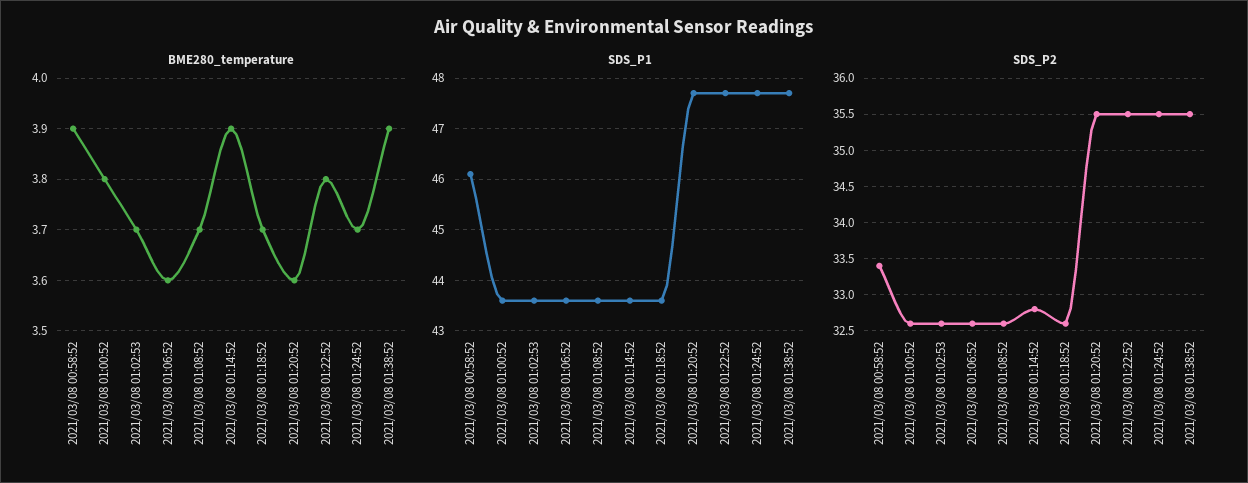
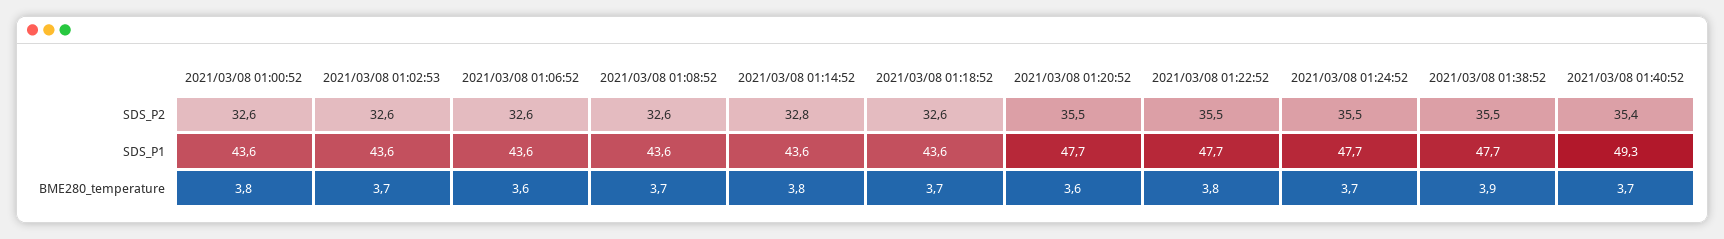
BME280_temperature, 2021/03/08 00:58:52: 3.9 -> none
BME280_temperature, 2021/03/08 01:14:52: 3.9 -> 3.8
SDS_P1, 2021/03/08 00:58:52: 46 -> none
SDS_P2, 2021/03/08 00:58:52: 33.4 -> none
SDS_P2, 2021/03/08 01:40:52: none -> 35.4
SDS_P1, 2021/03/08 01:40:52: none -> 49.3
BME280_temperature, 2021/03/08 01:40:52: none -> 3.7

